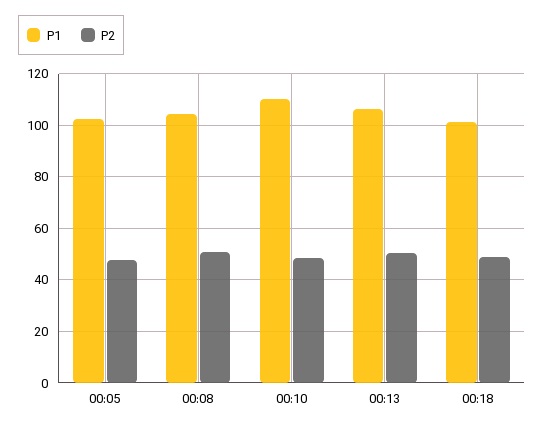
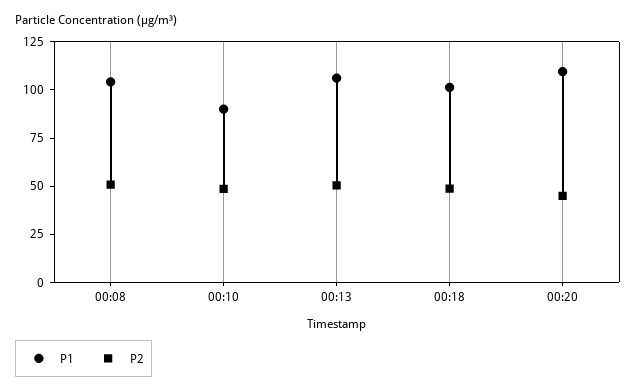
P1, 00:05: 102.5 -> none
P2, 00:05: 47.5 -> none
P1, 00:10: 110 -> 90
P1, 00:20: none -> 110
P2, 00:20: none -> 45

